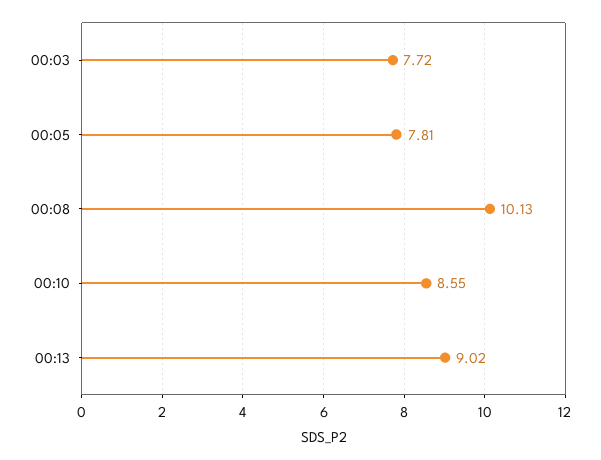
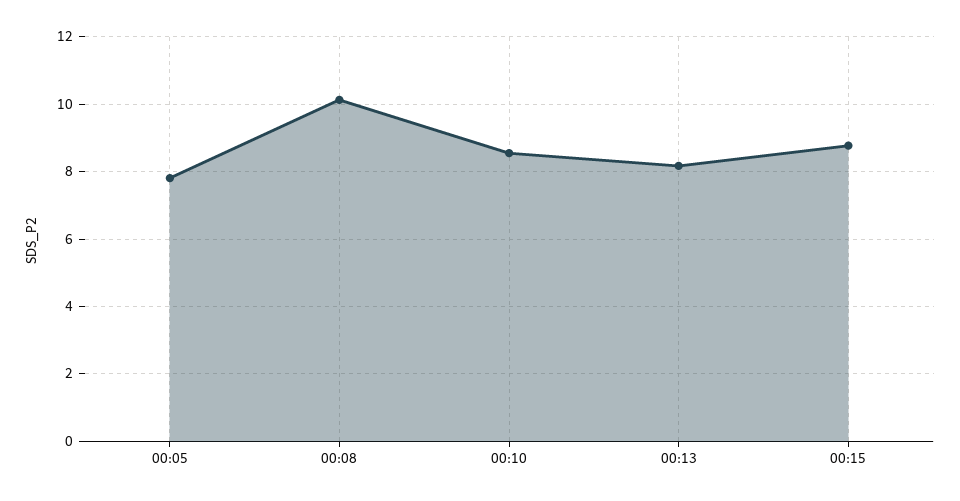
00:03: 7.72 -> none
00:13: 9.02 -> 8.2
00:15: none -> 8.8

